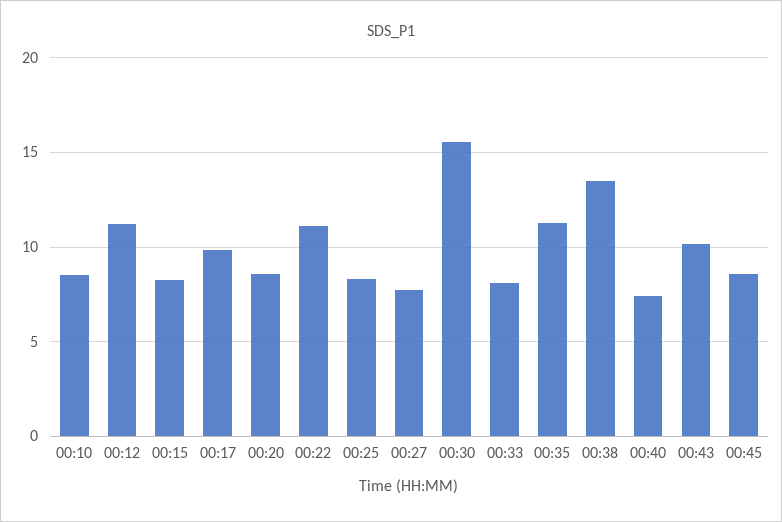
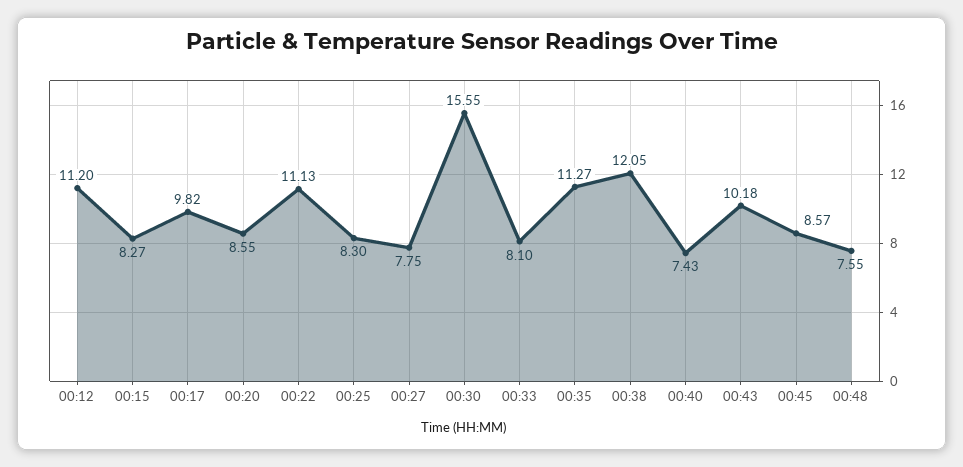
00:10: 8.5 -> none
00:38: 13.5 -> 12.05
00:48: none -> 7.55

